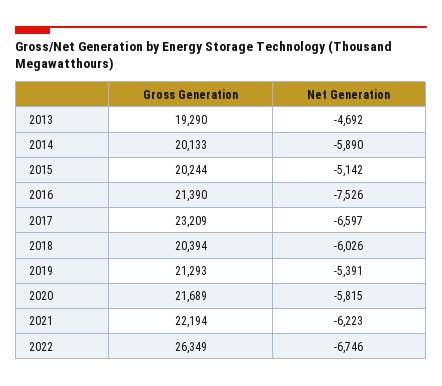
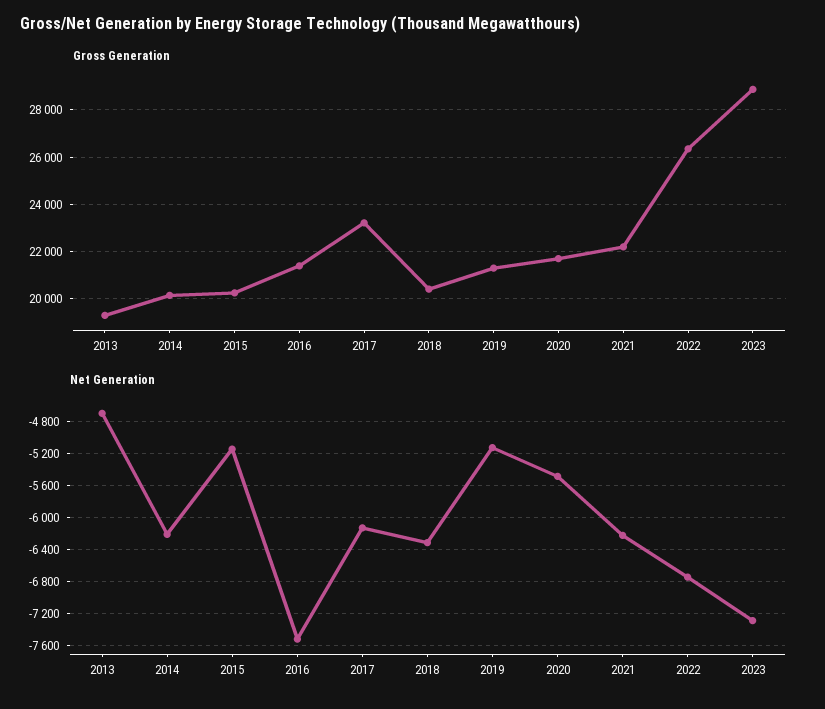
Net Generation, 2014: -5890 -> -6200
Net Generation, 2017: -6597 -> -6100
Net Generation, 2018: -6026 -> -6300
Net Generation, 2019: -5391 -> -5100
Net Generation, 2020: -5815 -> -5500
Gross Generation, 2023: none -> 29000
Net Generation, 2023: none -> -7300

